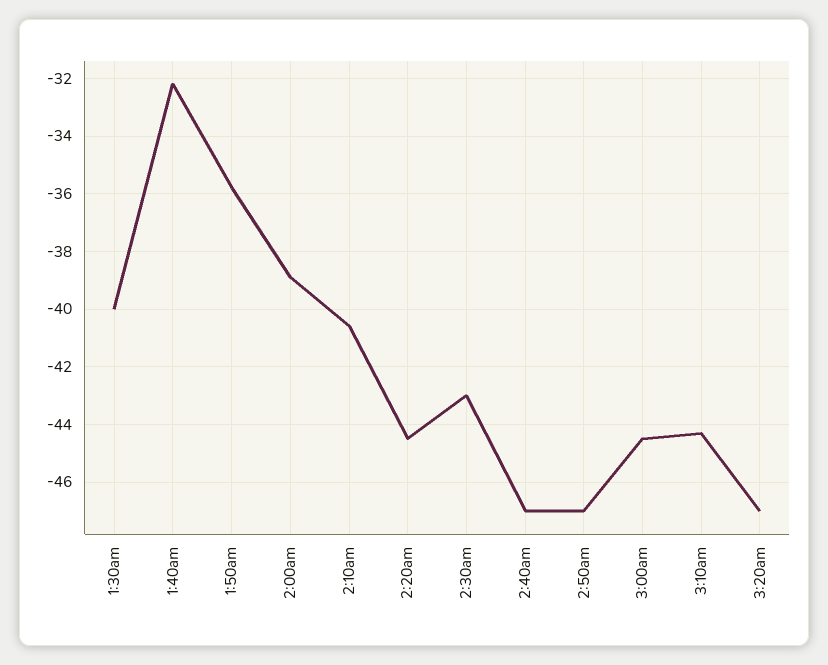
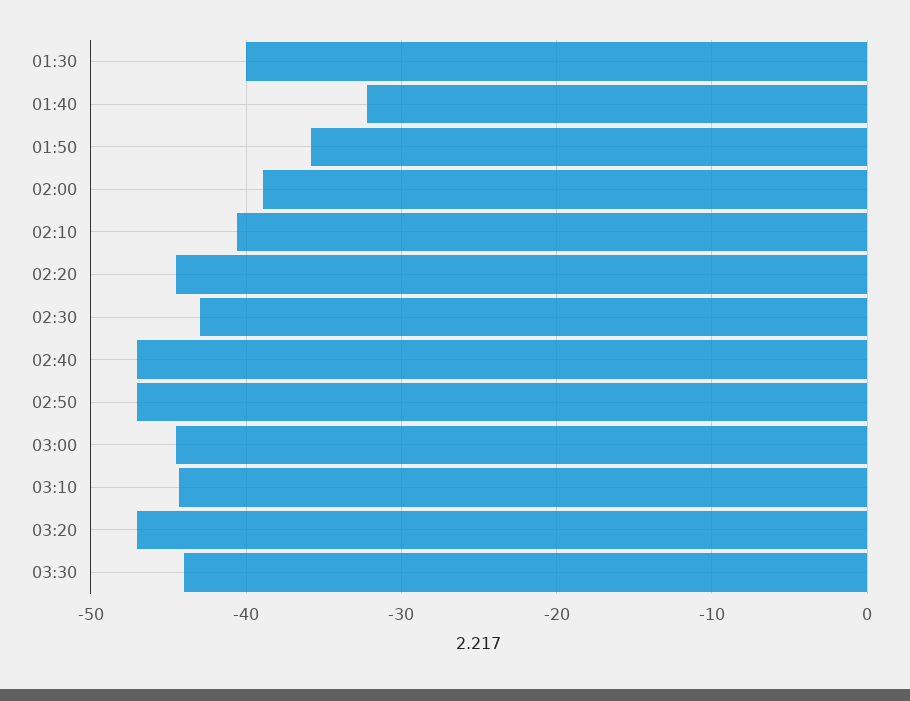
03:30: none -> -44

